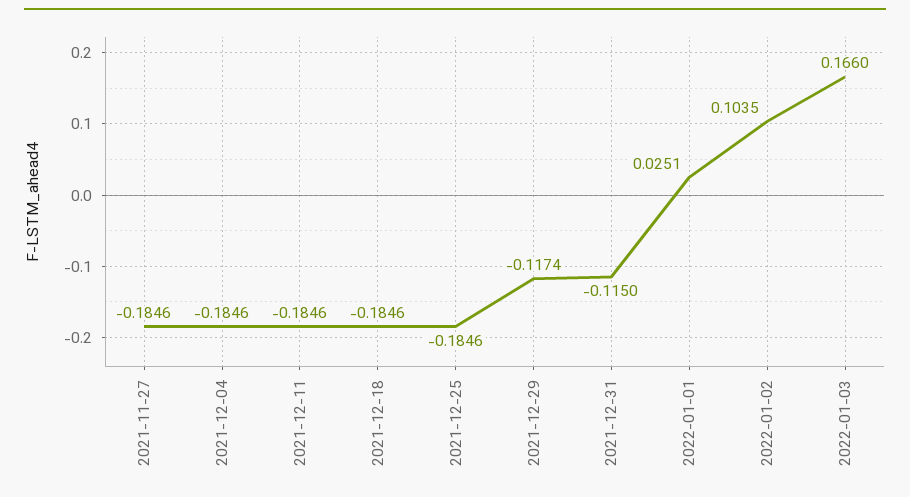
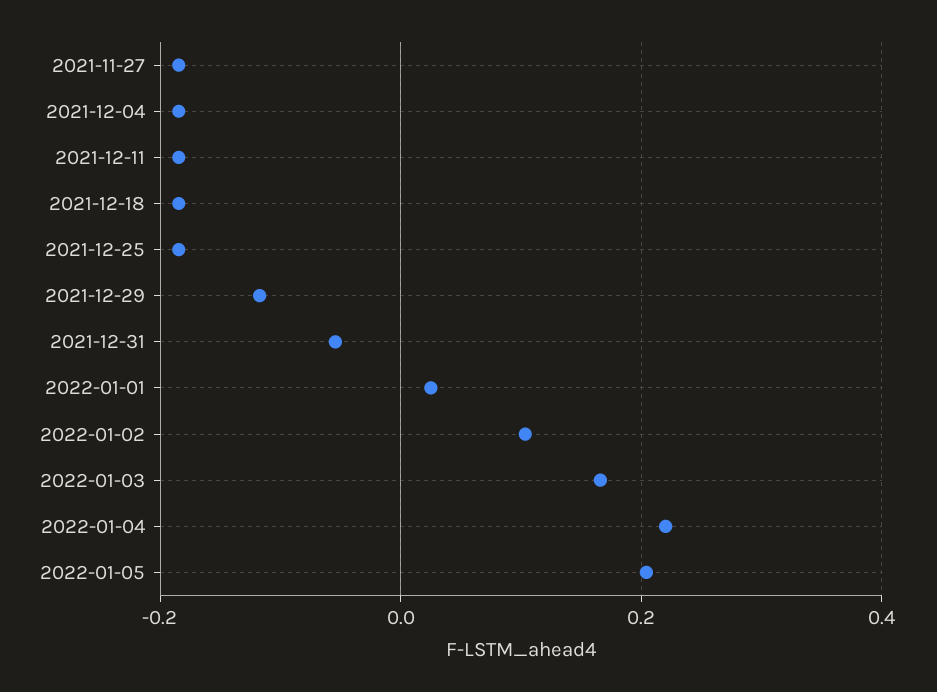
2021-12-31: -0.115 -> -0.06
2022-01-04: none -> 0.22
2022-01-05: none -> 0.2

